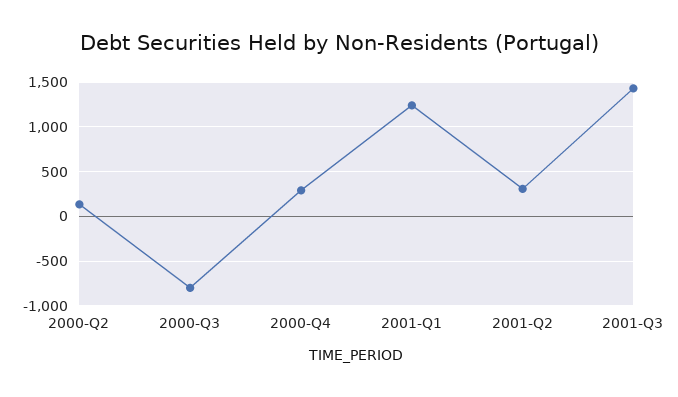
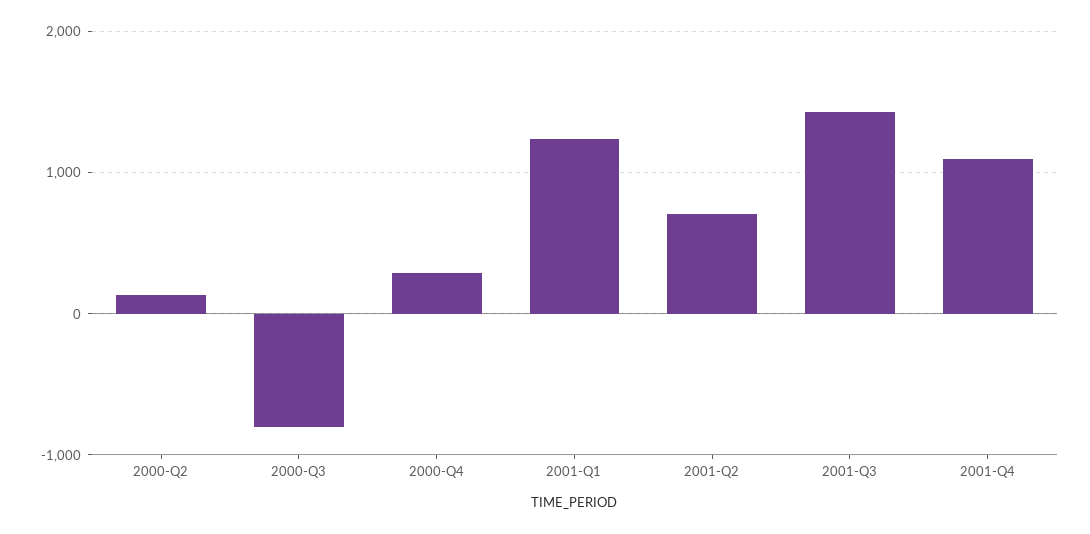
2001-Q2: 300 -> 700
2001-Q4: none -> 1100

